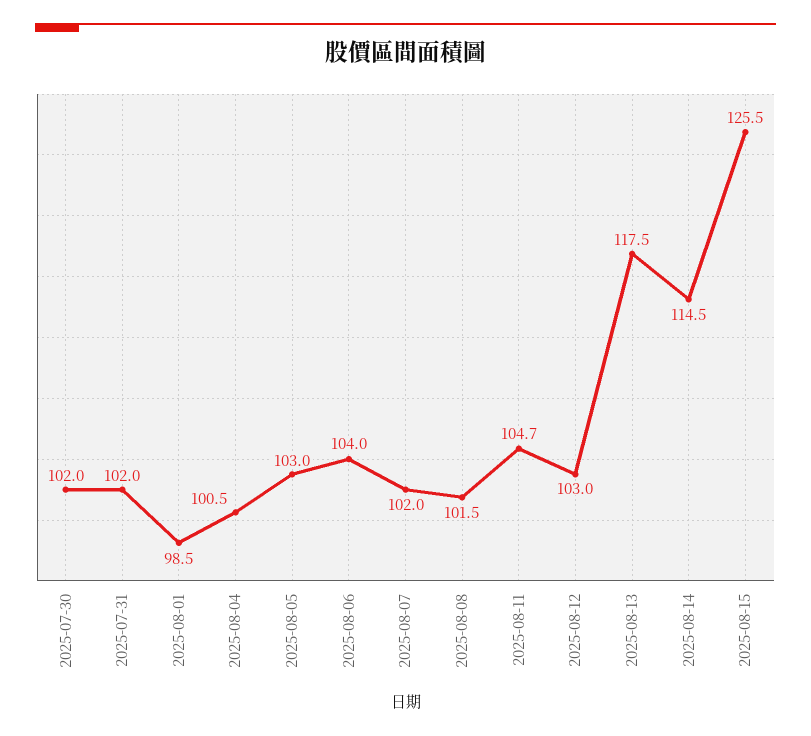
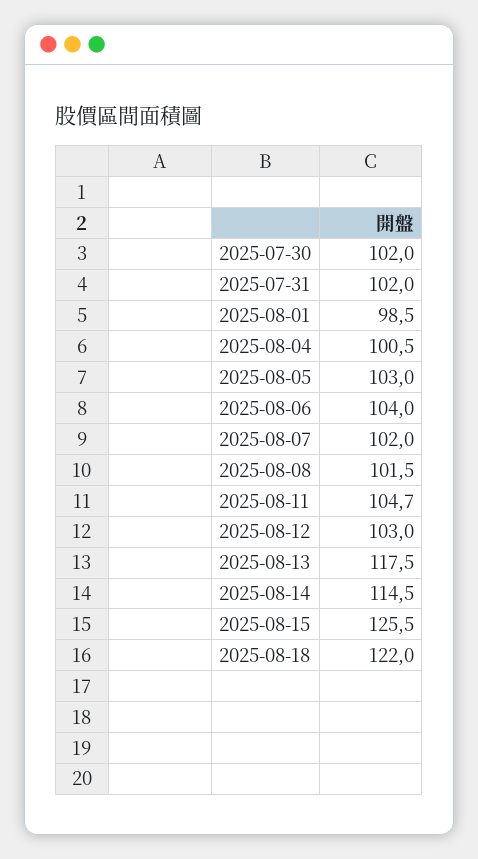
2025-08-18: none -> 122

